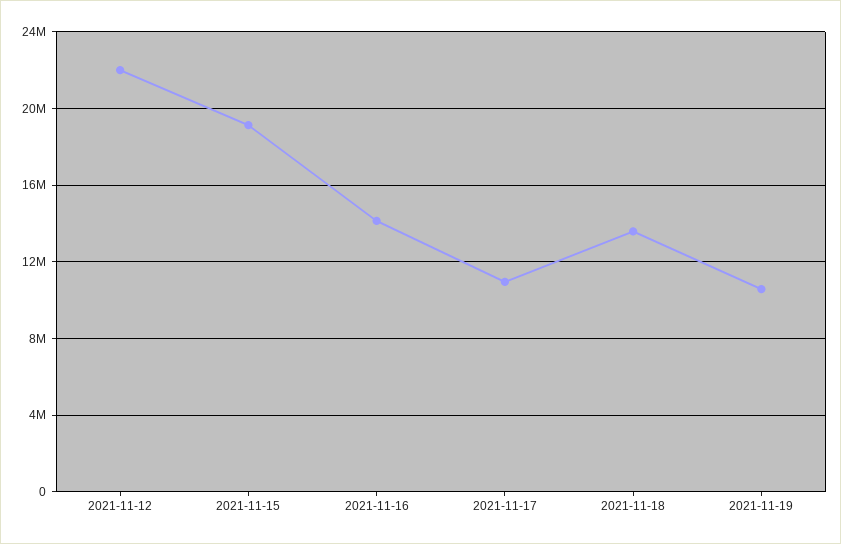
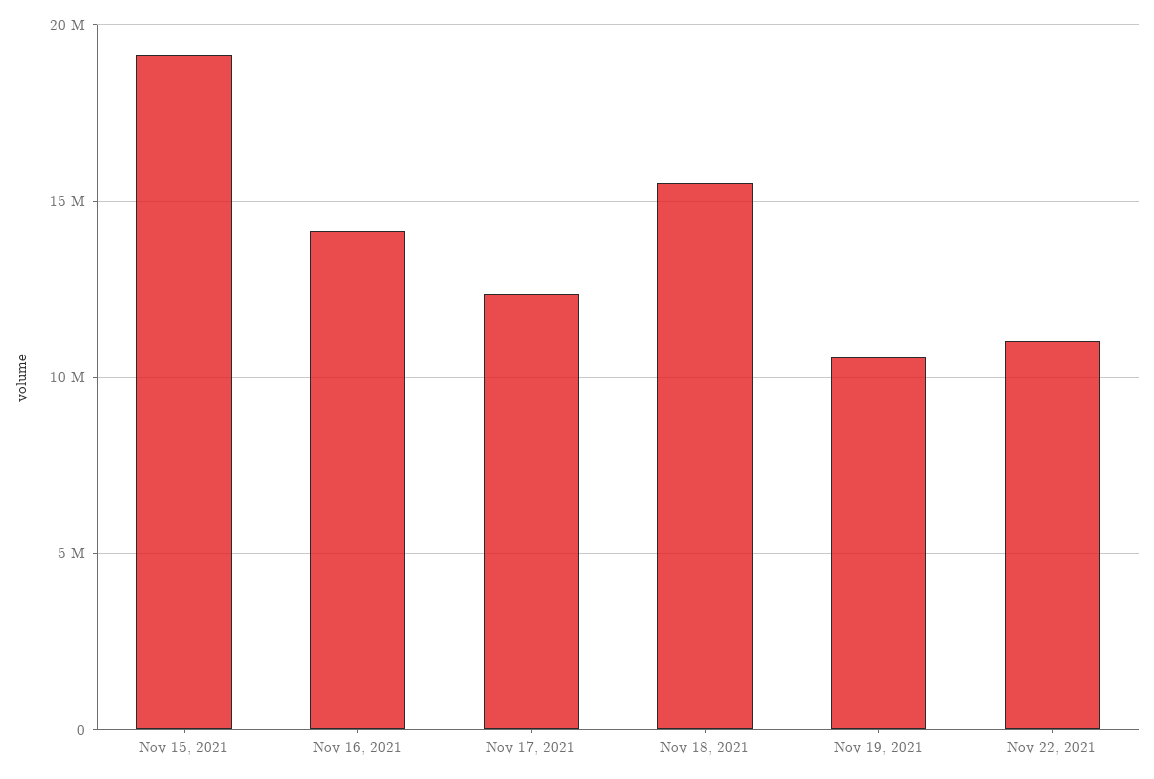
2021-11-12: 22000000 -> none
2021-11-17: 11000000 -> 12500000
2021-11-18: 13500000 -> 15500000
Nov 22, 2021: none -> 11000000

